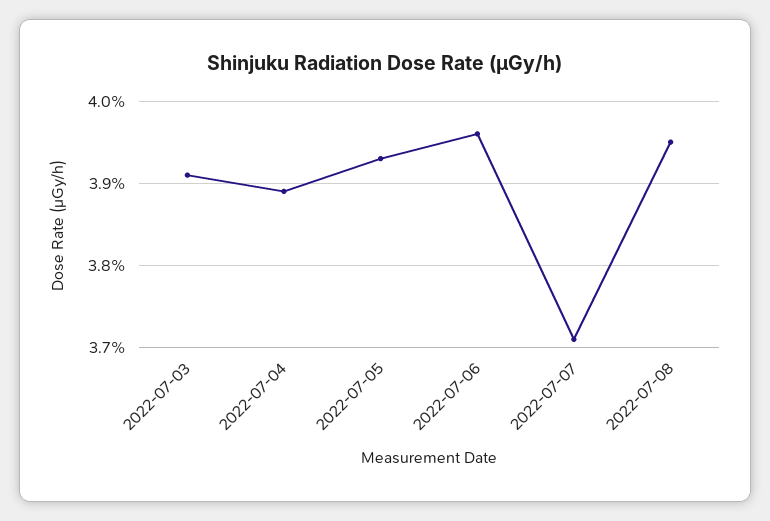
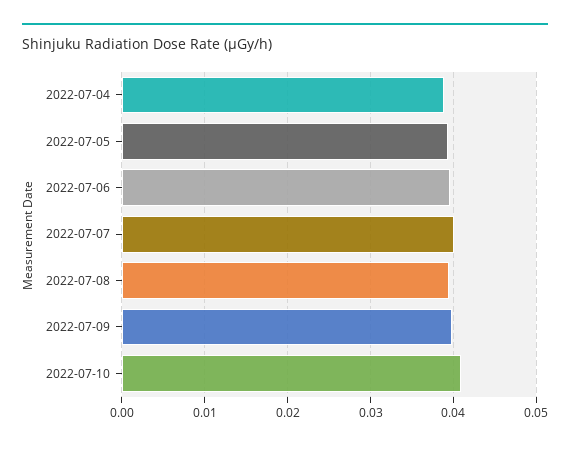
2022-07-03: 0.0391 -> none
2022-07-07: 0.0371 -> 0.04
2022-07-09: none -> 0.04
2022-07-10: none -> 0.041

